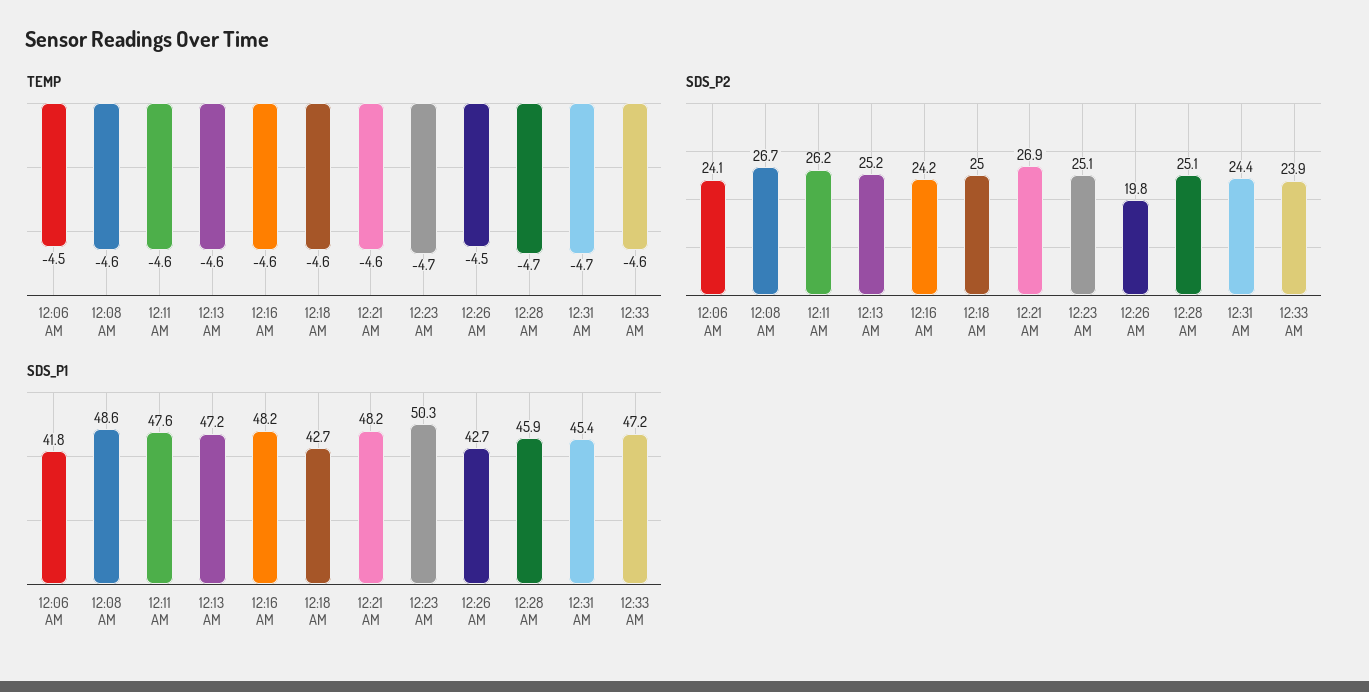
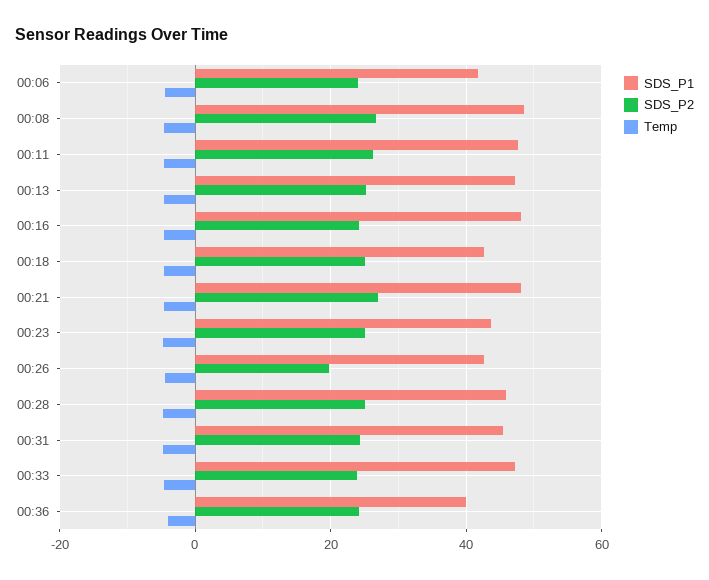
SDS_P1, 12:23 AM: 50.3 -> 44
SDS_P1, 00:36: none -> 40
SDS_P2, 00:36: none -> 24
TEMP, 00:36: none -> -4

